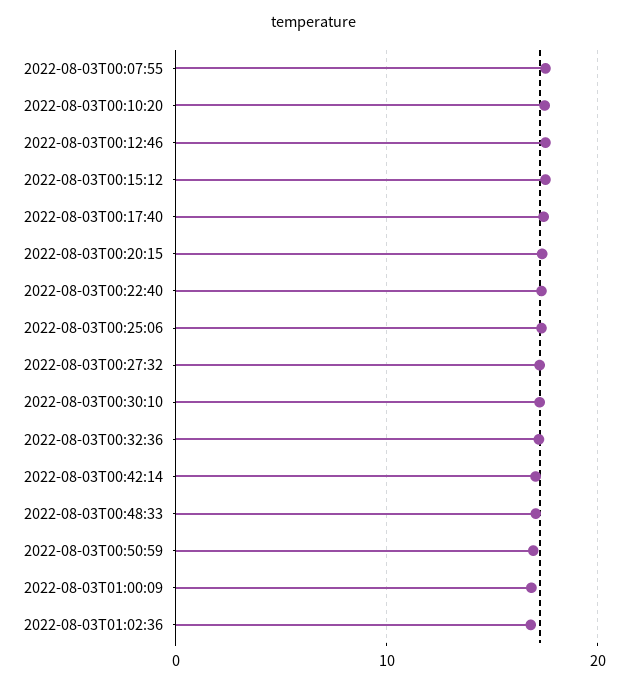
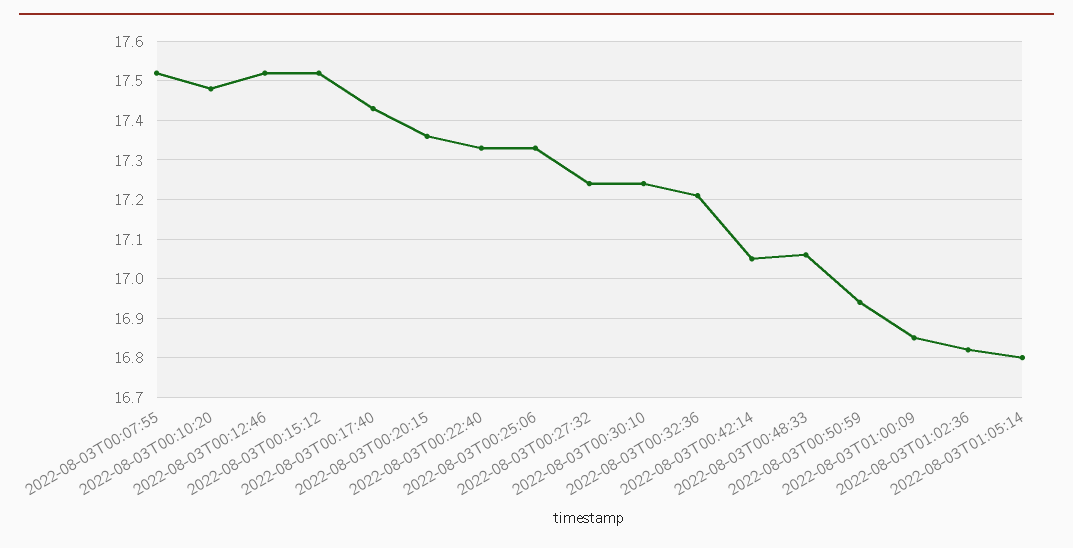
2022-08-03T01:05:14: none -> 16.8

